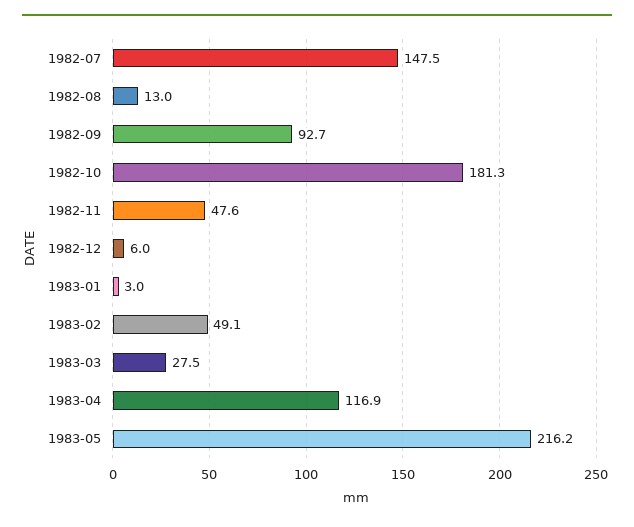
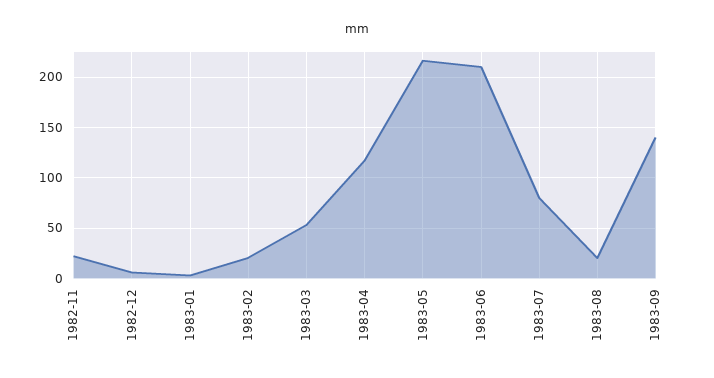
1982-07: 147.5 -> none
1982-08: 13 -> none
1982-09: 92.7 -> none
1982-10: 181.3 -> none
1982-11: 47.6 -> 20
1983-02: 49.1 -> 20
1983-03: 27.5 -> 50
1983-06: none -> 210
1983-07: none -> 80
1983-08: none -> 20
1983-09: none -> 140

